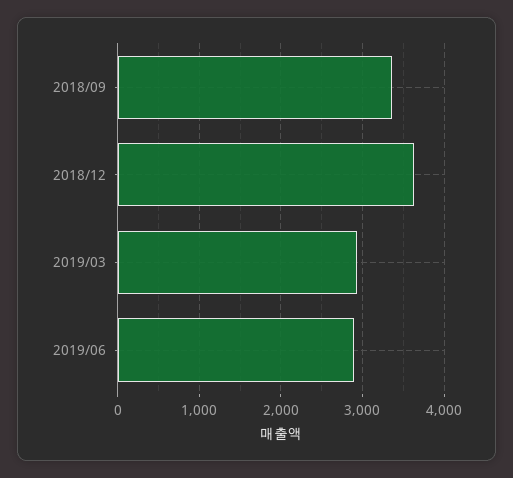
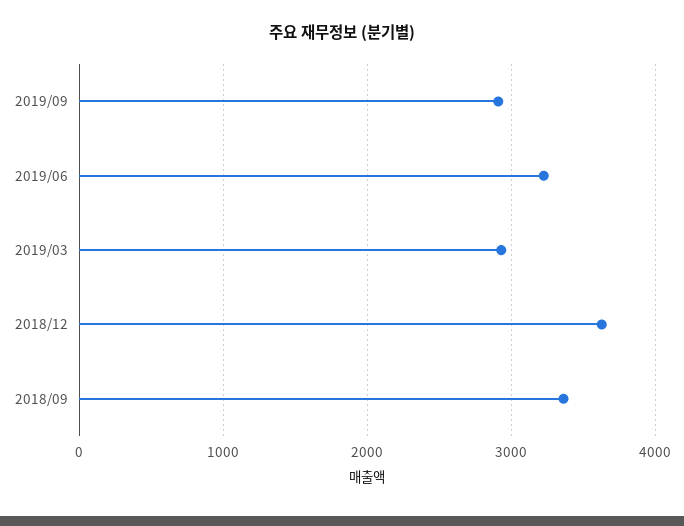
2019/06: 2900 -> 3200
2019/09: none -> 2900

